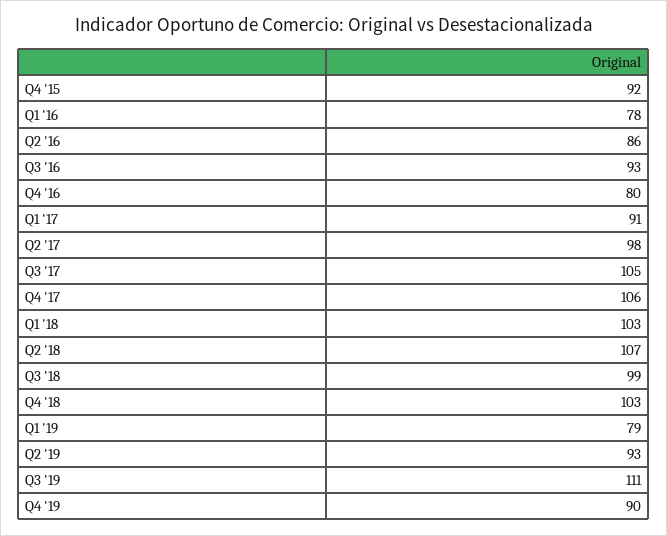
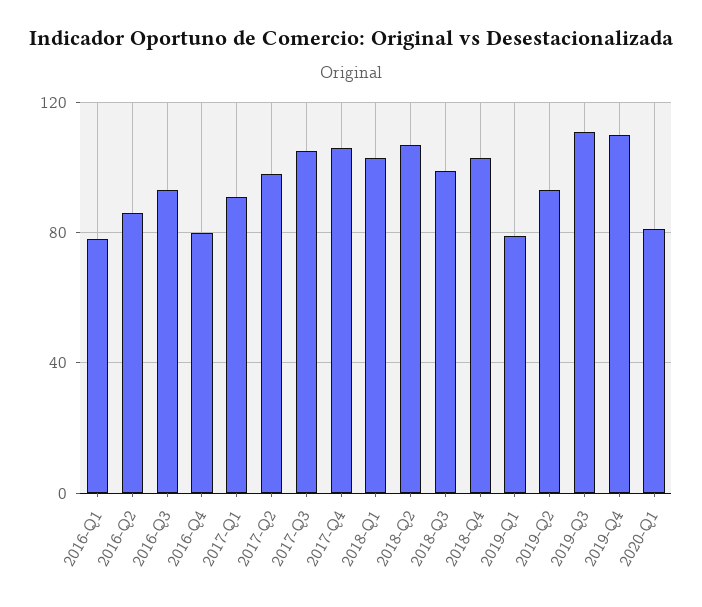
Q4 '15: 92 -> none
Q4 '19: 90 -> 110
2020-Q1: none -> 80

